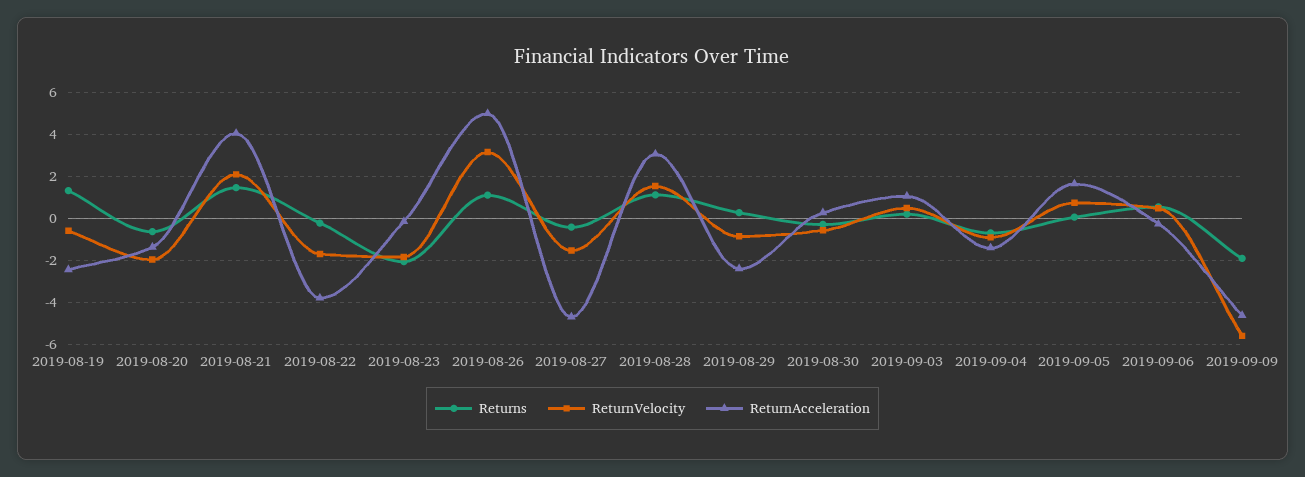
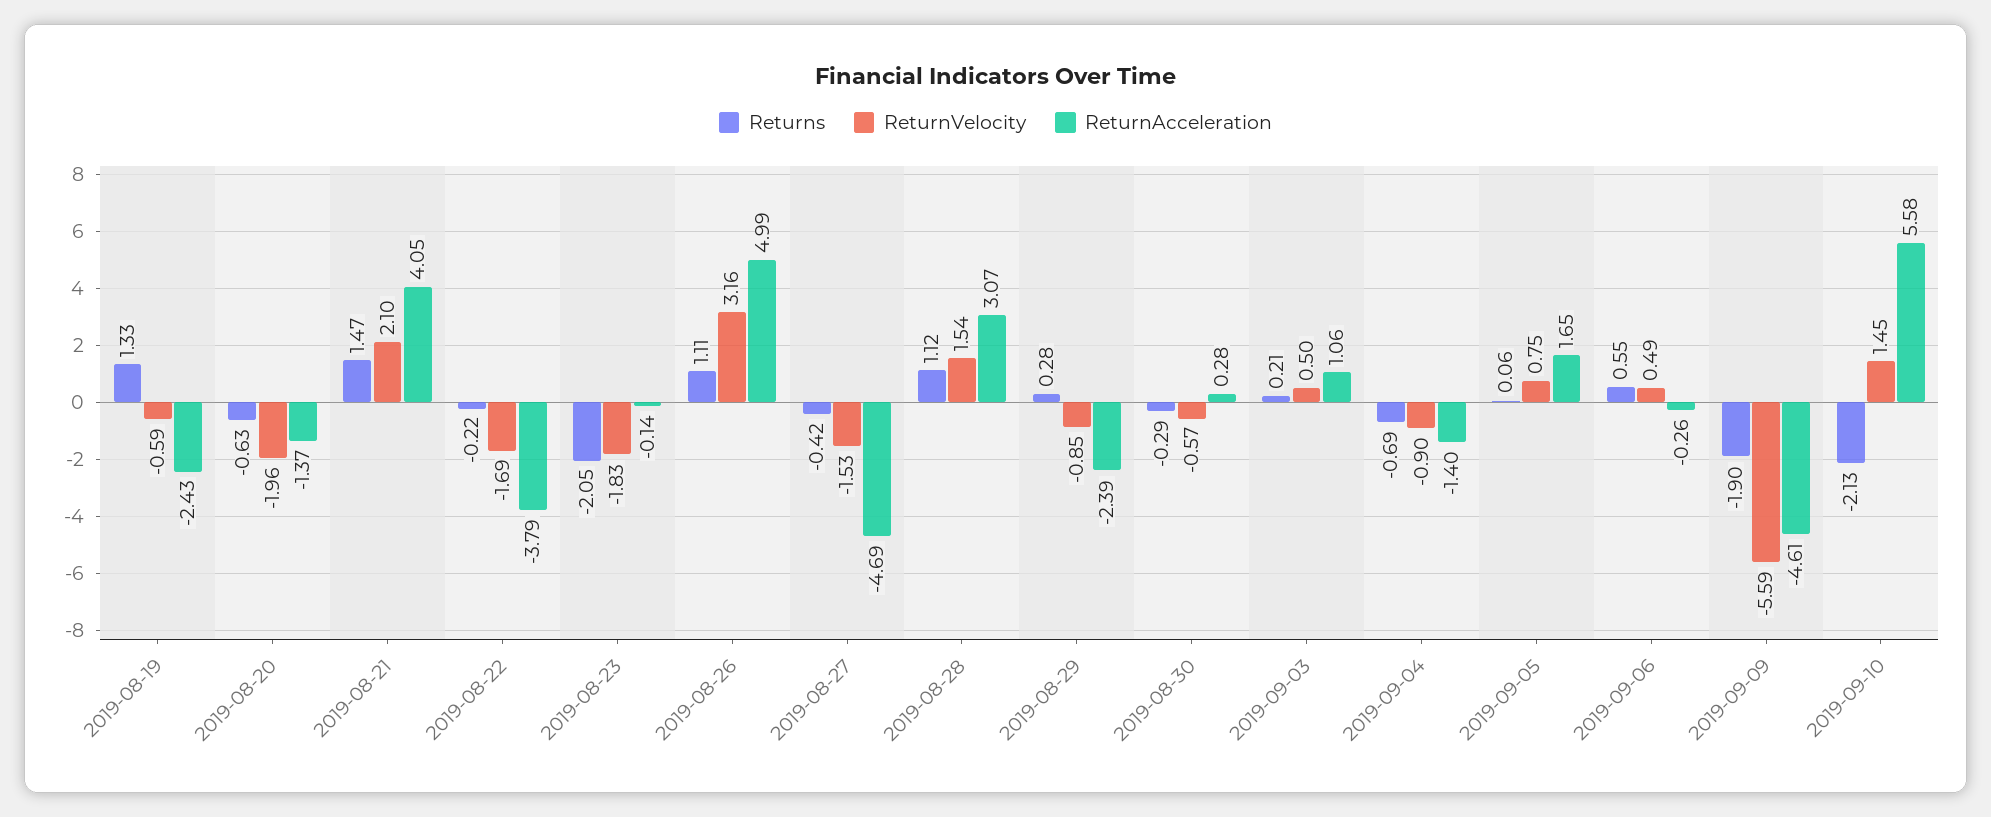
Returns, 2019-09-10: none -> -2.13
ReturnVelocity, 2019-09-10: none -> 1.45
ReturnAcceleration, 2019-09-10: none -> 5.58

